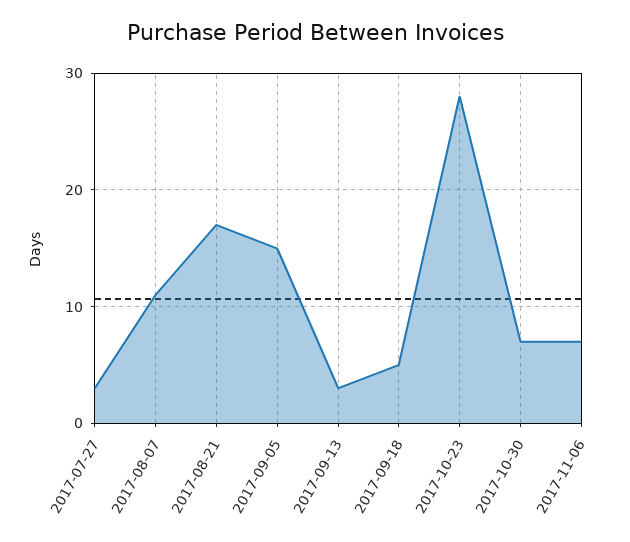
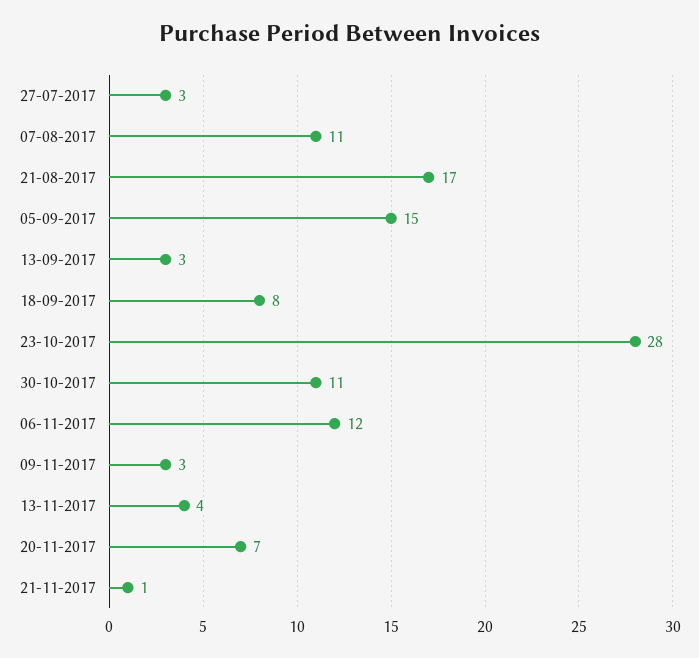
2017-09-18: 5 -> 8
2017-10-30: 7 -> 11
2017-11-06: 7 -> 12
09-11-2017: none -> 3
13-11-2017: none -> 4
20-11-2017: none -> 7
21-11-2017: none -> 1

